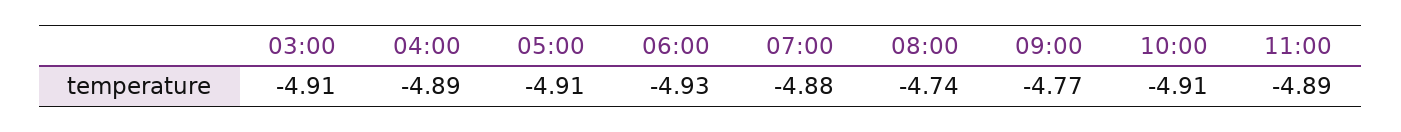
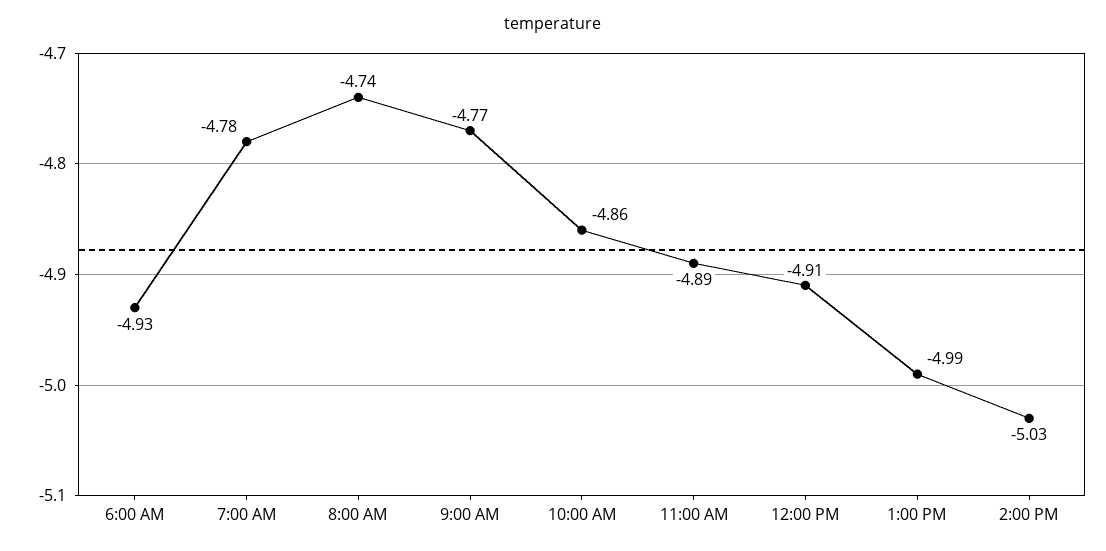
03:00: -4.91 -> none
04:00: -4.89 -> none
05:00: -4.91 -> none
07:00: -4.88 -> -4.78
10:00: -4.91 -> -4.86
12:00 PM: none -> -4.91
1:00 PM: none -> -4.99
2:00 PM: none -> -5.03

